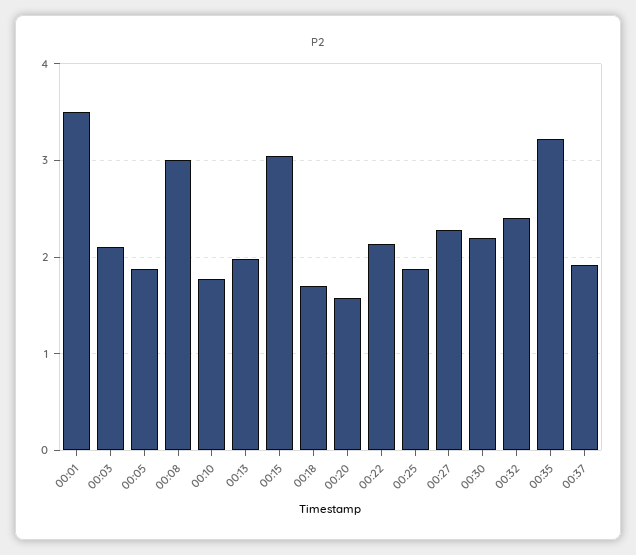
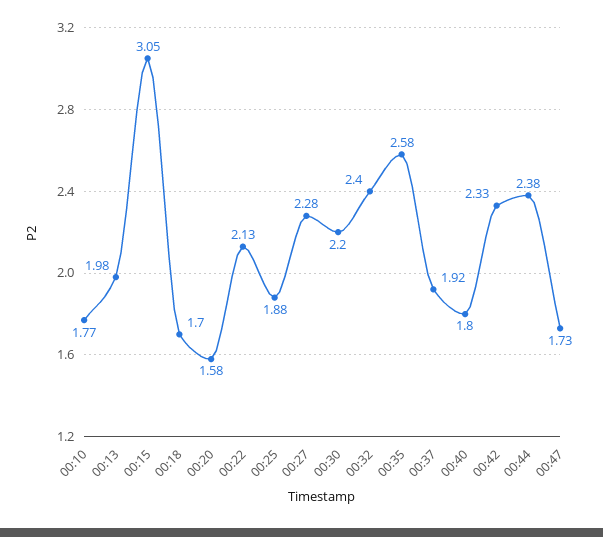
00:01: 3.5 -> none
00:03: 2.1 -> none
00:05: 1.9 -> none
00:08: 3 -> none
00:35: 3.2 -> 2.58
00:40: none -> 1.8
00:42: none -> 2.33
00:44: none -> 2.38
00:47: none -> 1.73

